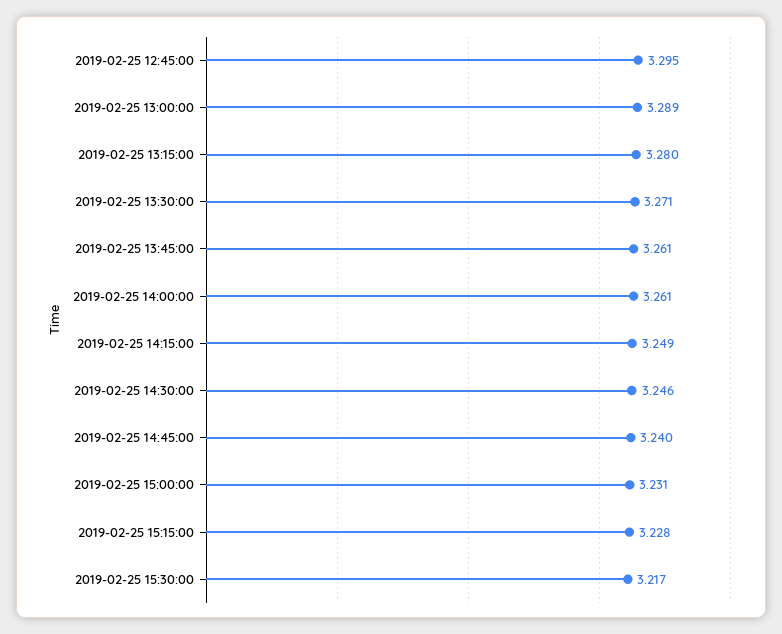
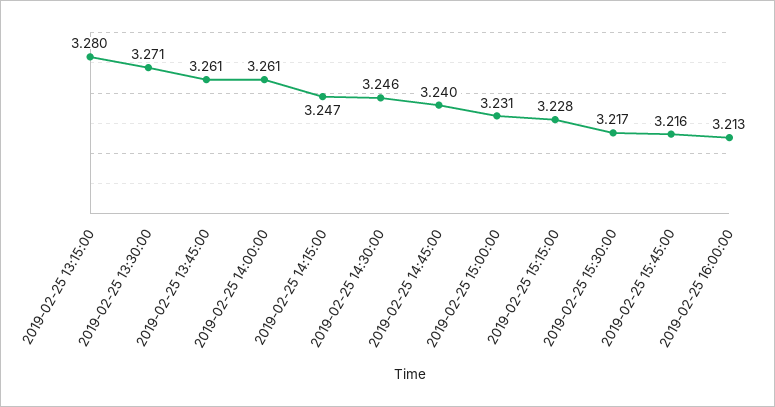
2019-02-25 12:45:00: 3.295 -> none
2019-02-25 13:00:00: 3.289 -> none
2019-02-25 14:15:00: 3.249 -> 3.247
2019-02-25 15:45:00: none -> 3.216
2019-02-25 16:00:00: none -> 3.213

